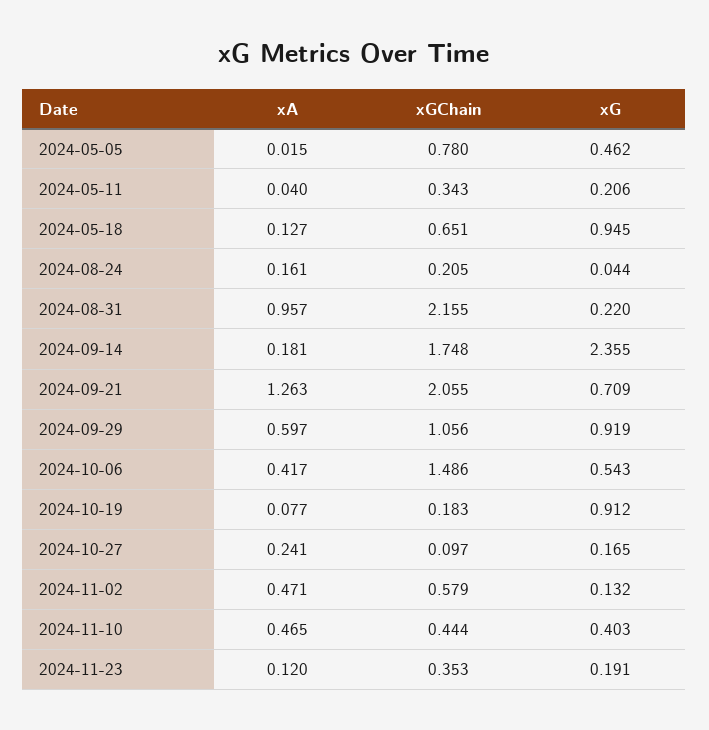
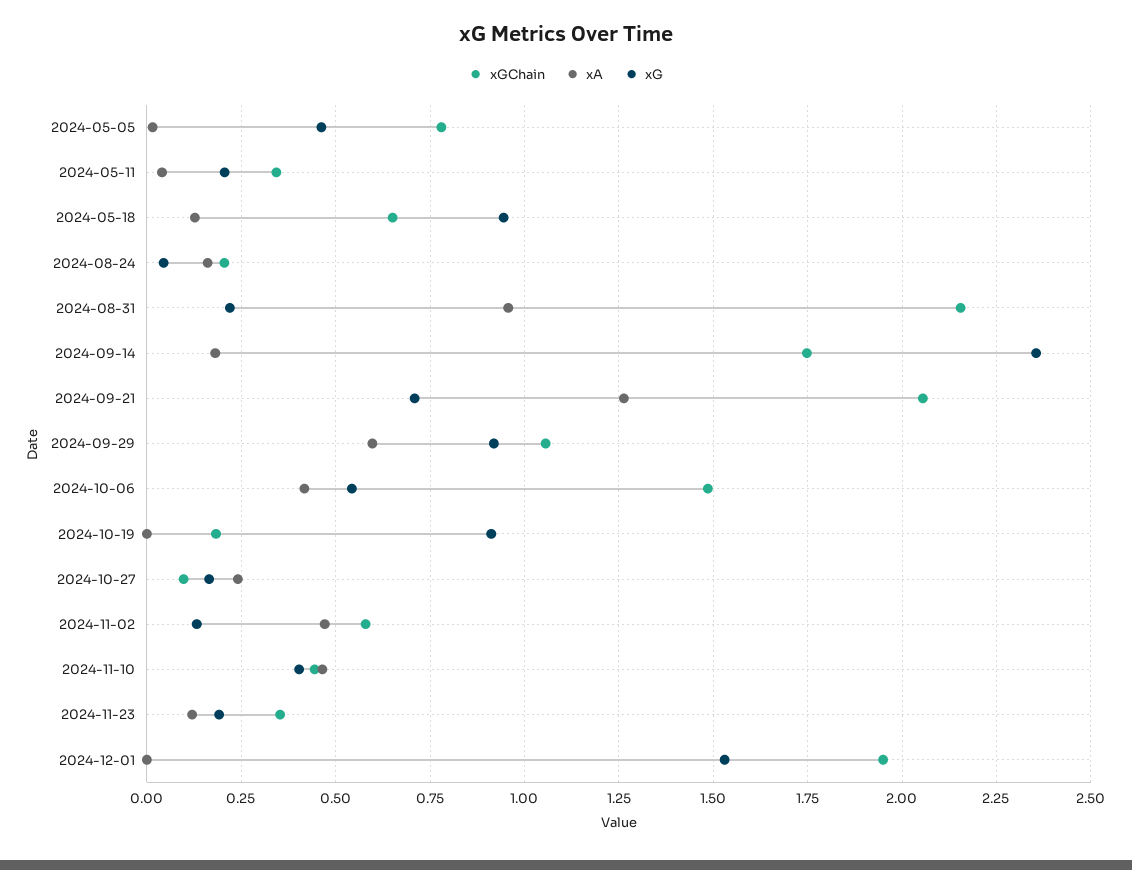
xA, 2024-10-19: 0.077 -> 0
xGChain, 2024-12-01: none -> 1.95
xA, 2024-12-01: none -> 0
xG, 2024-12-01: none -> 1.525

